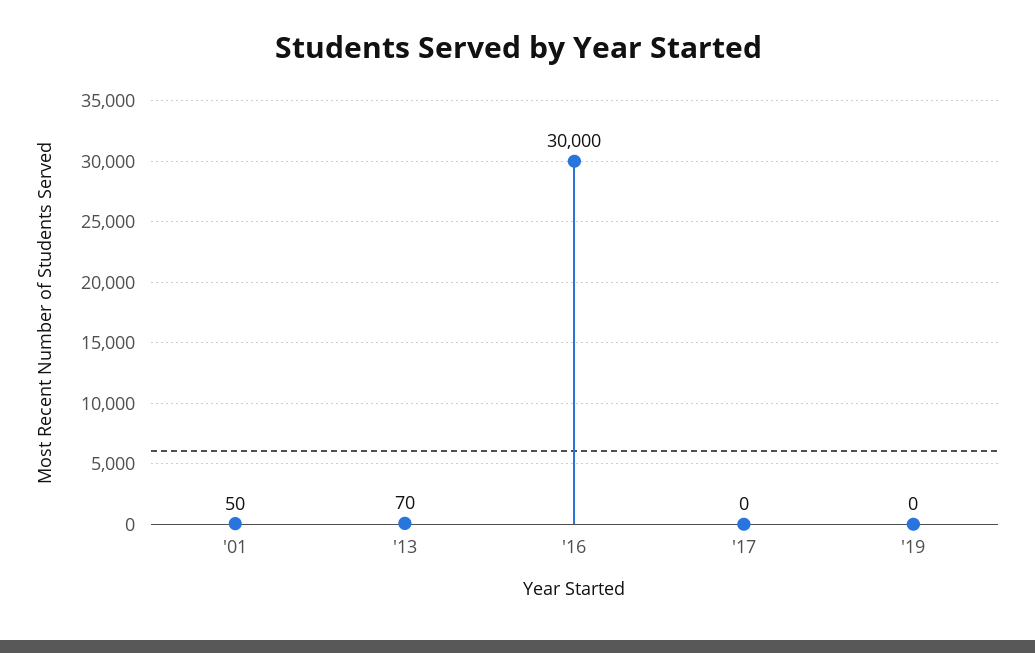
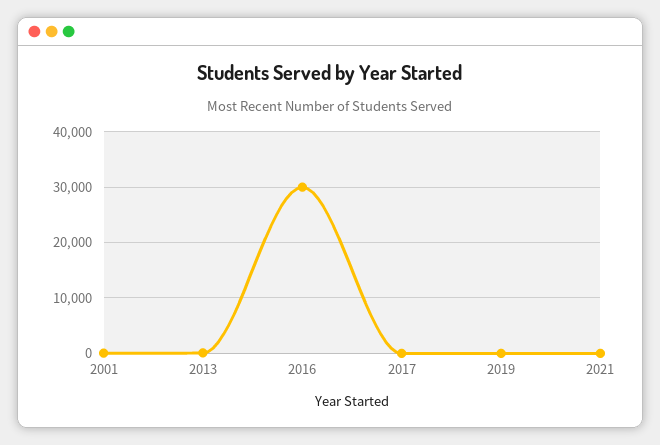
2021: none -> 0

